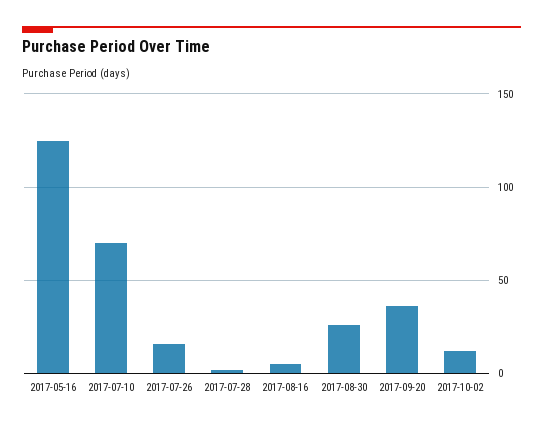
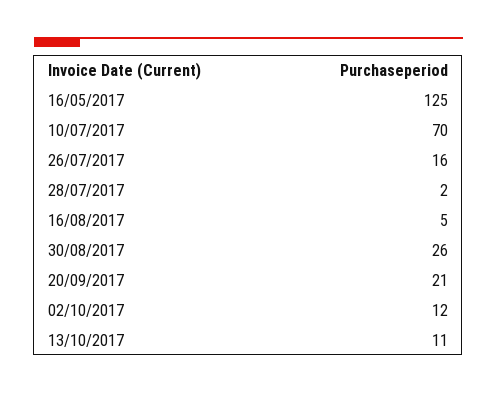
2017-09-20: 35 -> 21
13/10/2017: none -> 11

